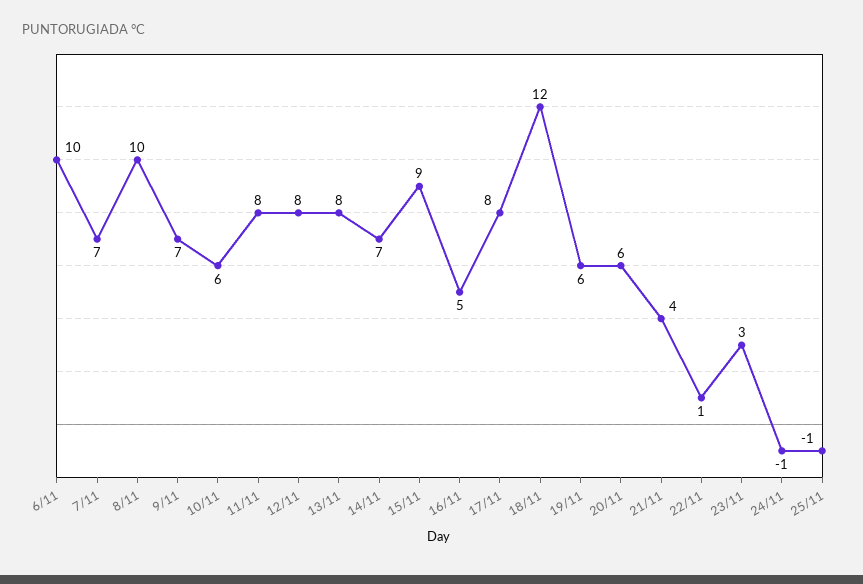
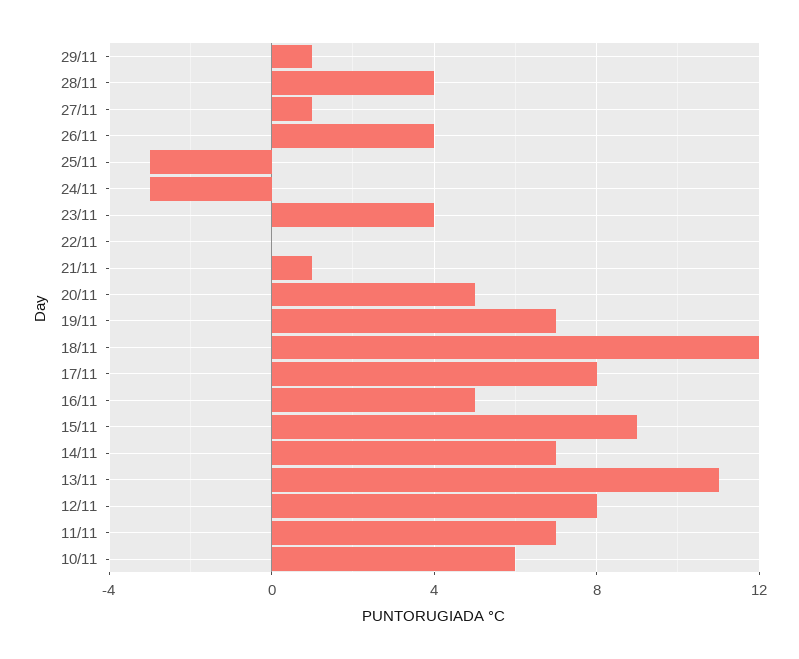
6/11: 10 -> none
7/11: 7 -> none
8/11: 10 -> none
9/11: 7 -> none
11/11: 8 -> 7
13/11: 8 -> 11
19/11: 6 -> 7
20/11: 6 -> 5
21/11: 4 -> 1
22/11: 1 -> 0
23/11: 3 -> 4
24/11: -1 -> -3
25/11: -1 -> -3
29/11: none -> 1
28/11: none -> 4
27/11: none -> 1
26/11: none -> 4

